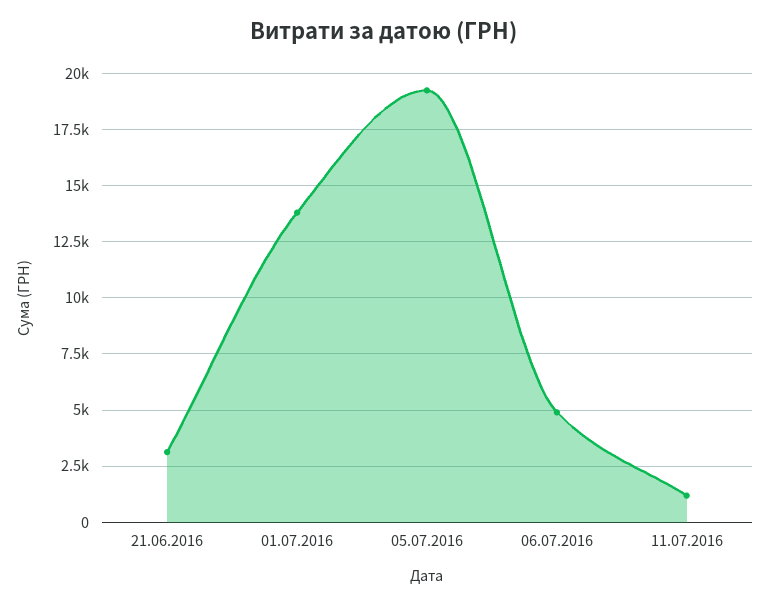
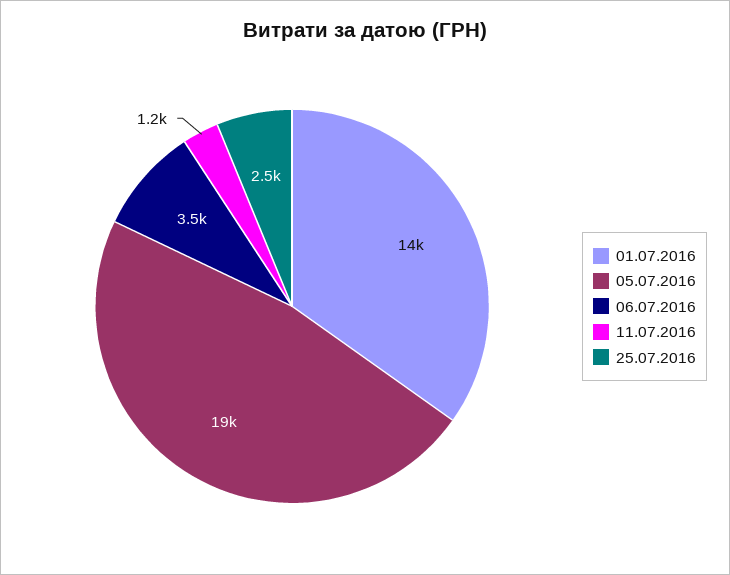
21.06.2016: 3000 -> none
06.07.2016: 5000 -> 3500
25.07.2016: none -> 2500

